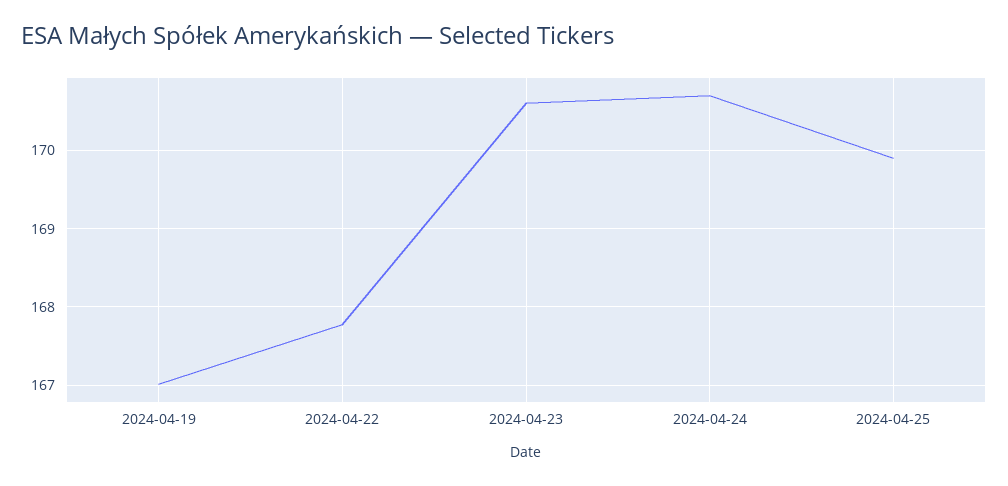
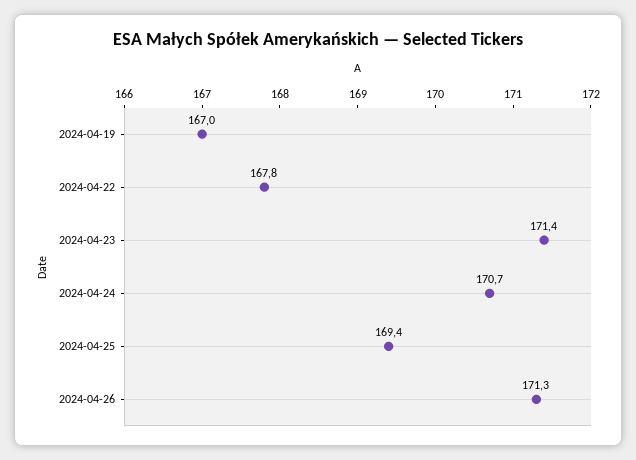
2024-04-23: 170.6 -> 171.4
2024-04-25: 169.9 -> 169.4
2024-04-26: none -> 171.3

